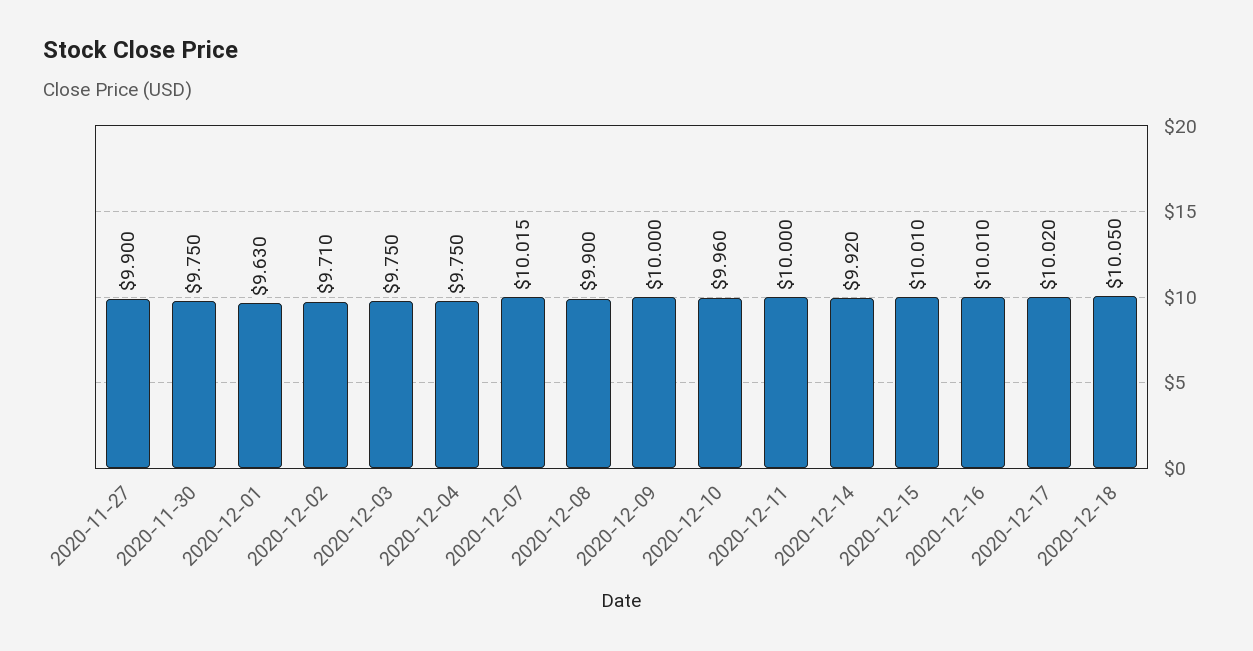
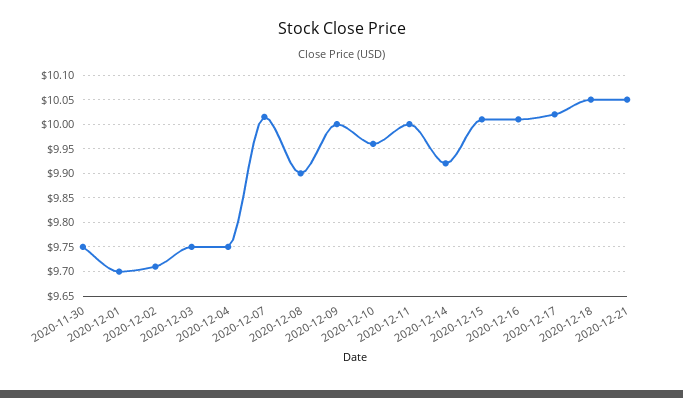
2020-11-27: 9.9 -> none
2020-12-01: 9.63 -> 9.7
2020-12-21: none -> 10.05

